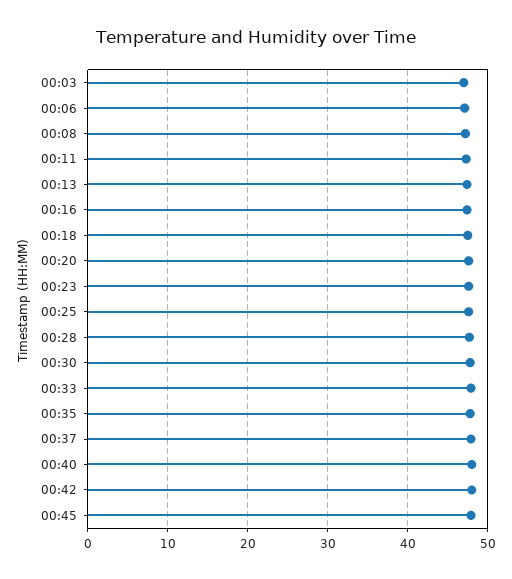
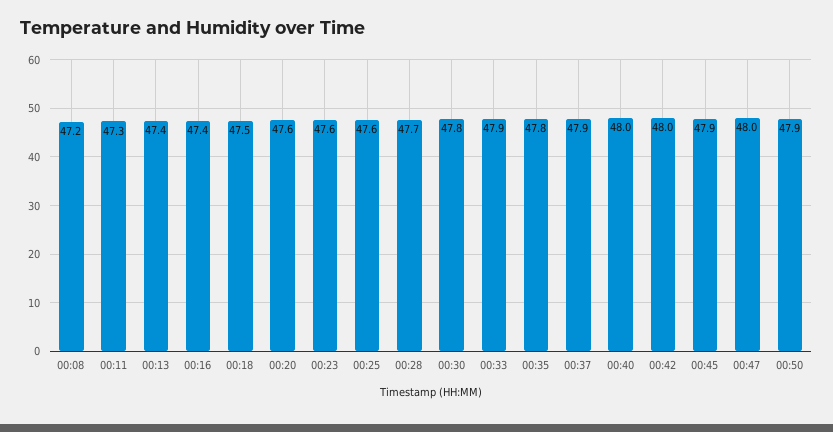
00:03: 47 -> none
00:06: 47 -> none
00:47: none -> 48
00:50: none -> 47.9

